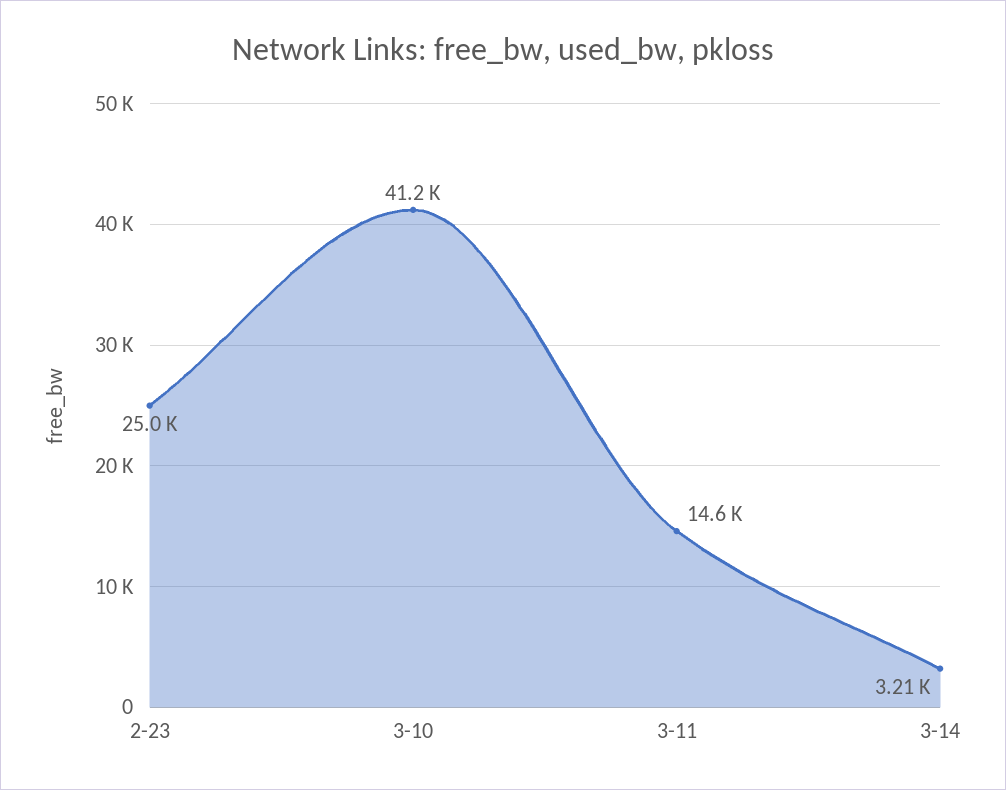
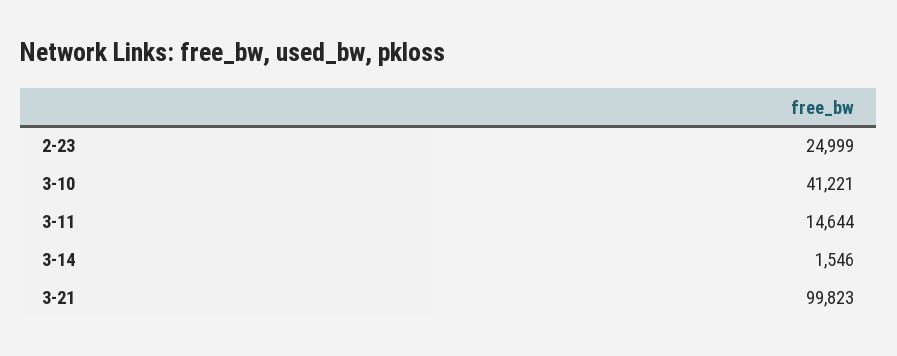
3-14: 3210 -> 1546
3-21: none -> 99823

